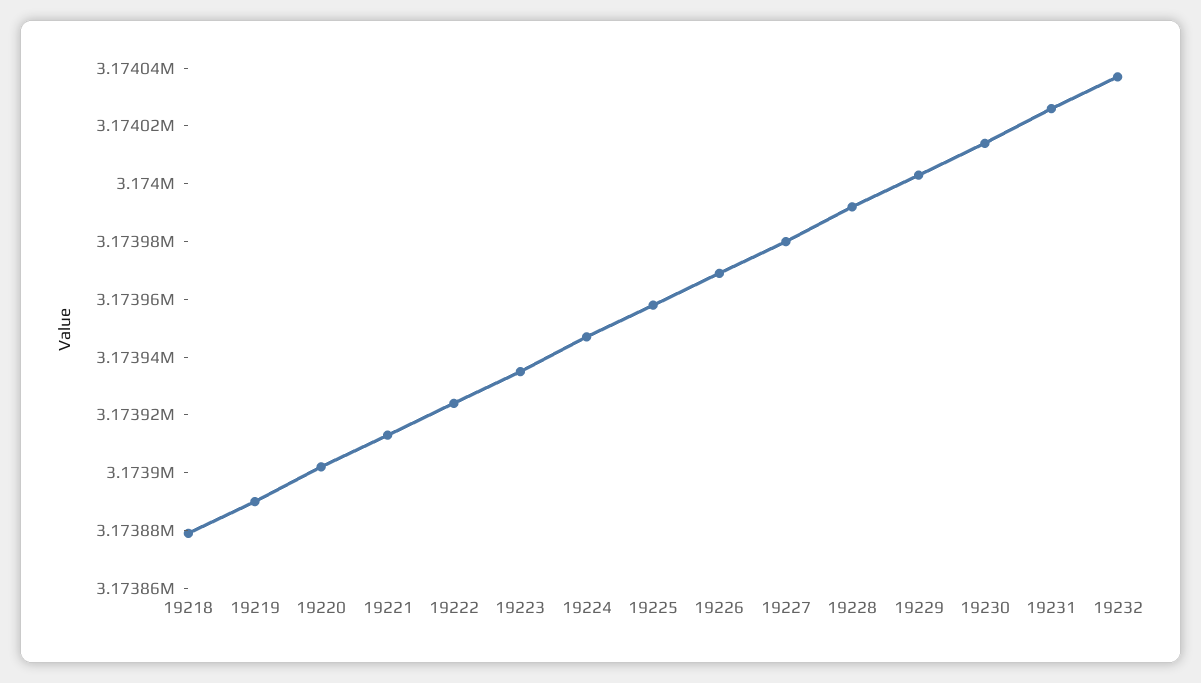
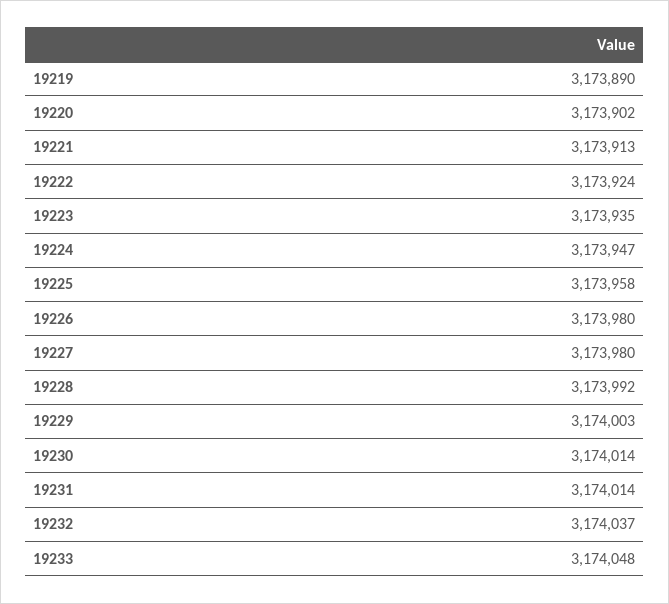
19218: 3173880 -> none
19226: 3173970 -> 3173980
19231: 3174025 -> 3174014
19233: none -> 3174048

